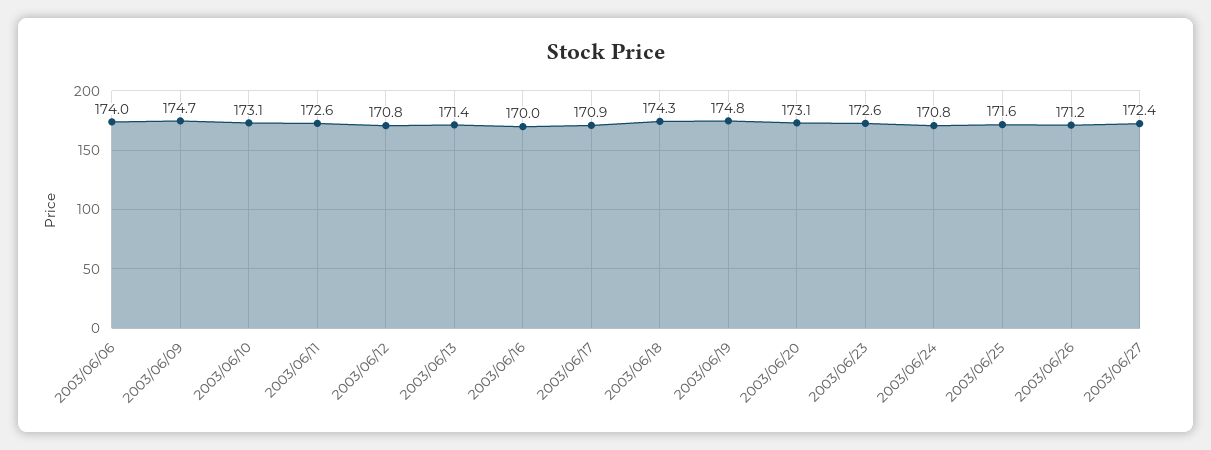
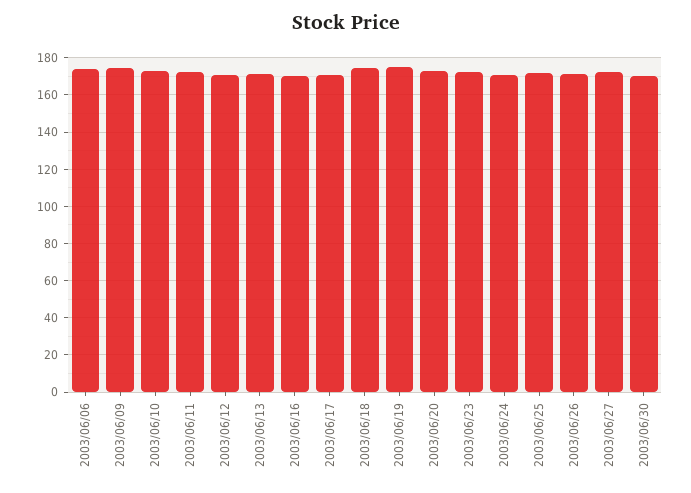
2003/06/30: none -> 170

